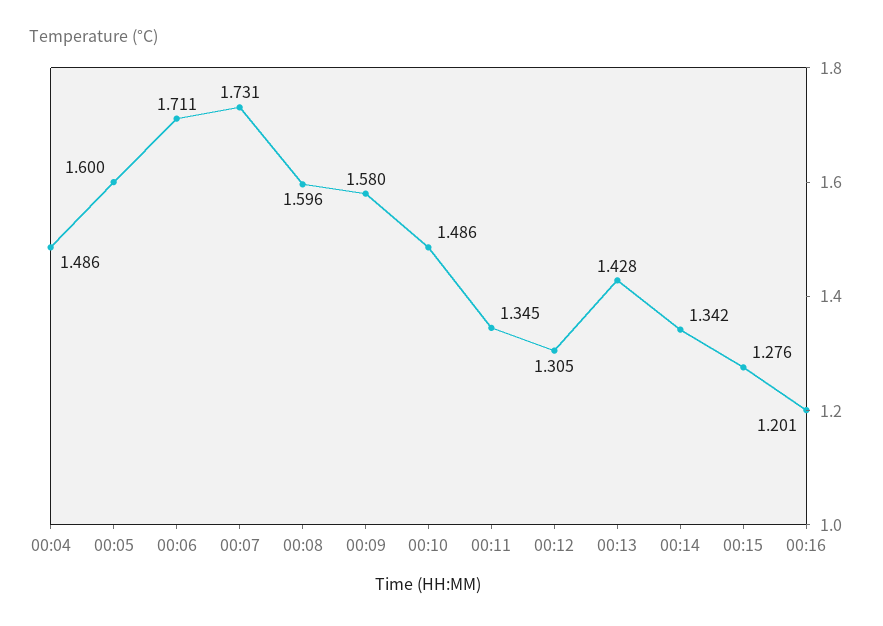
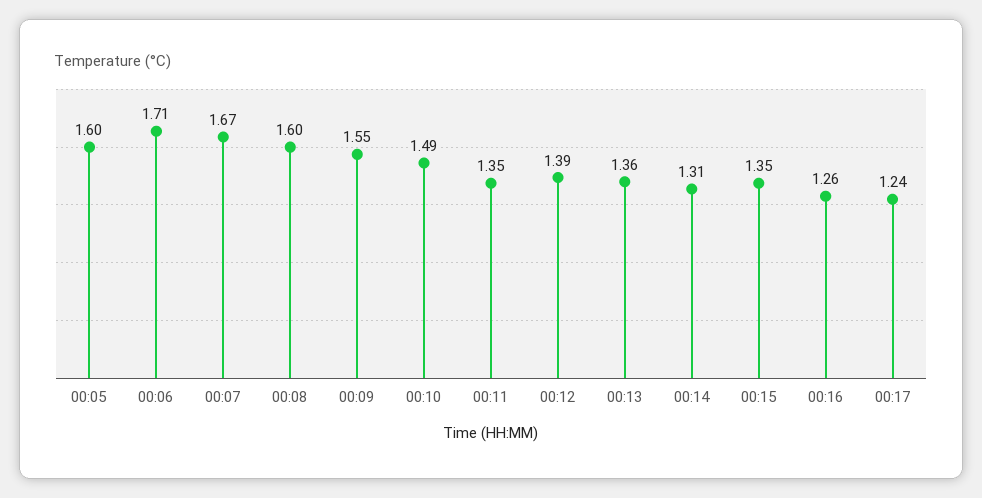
00:04: 1.486 -> none
00:07: 1.731 -> 1.67
00:09: 1.58 -> 1.55
00:12: 1.305 -> 1.39
00:13: 1.428 -> 1.36
00:14: 1.342 -> 1.31
00:15: 1.276 -> 1.35
00:16: 1.201 -> 1.26
00:17: none -> 1.24

